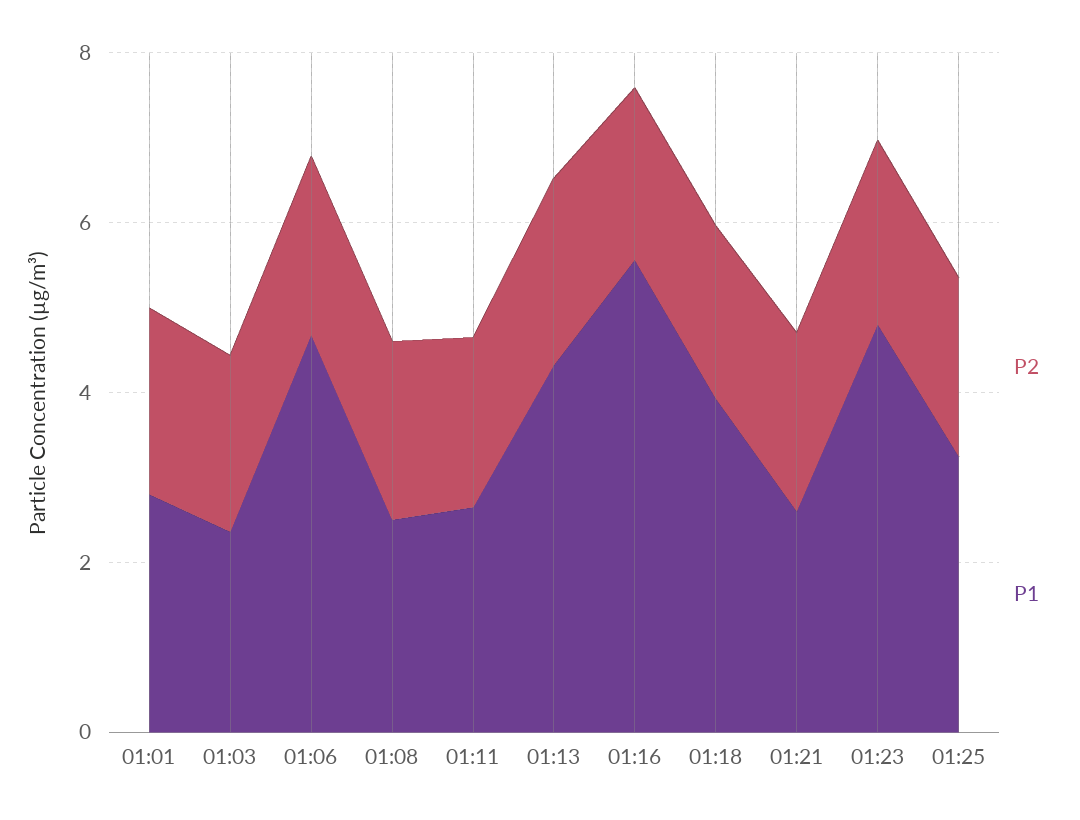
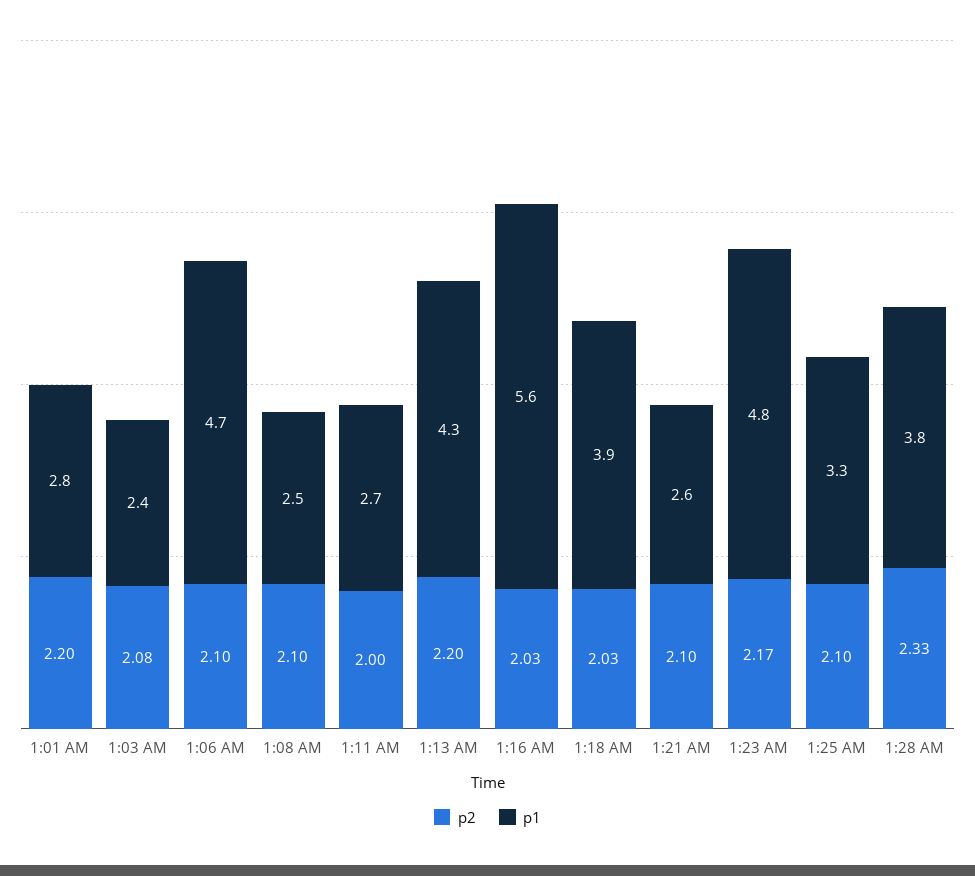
P2, 1:28 AM: none -> 2.33
P1, 1:28 AM: none -> 3.8

